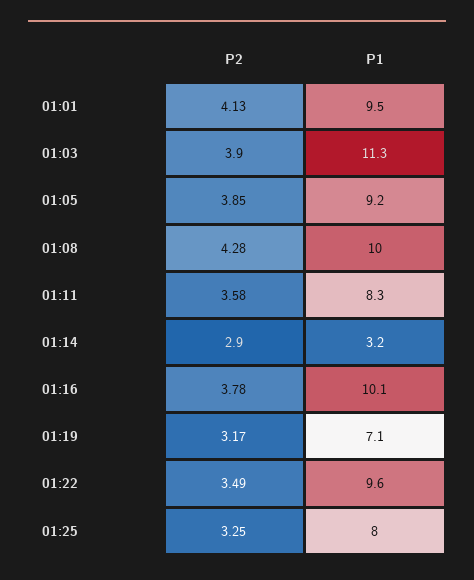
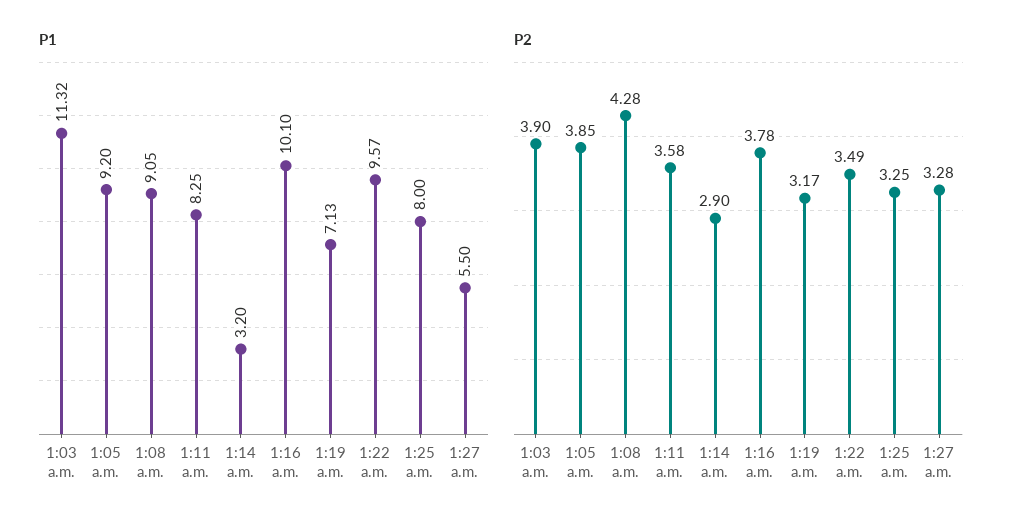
P2, 01:01: 4.13 -> none
P1, 01:01: 9.5 -> none
P1, 01:08: 10 -> 9.05
P1, 1:27 a.m.: none -> 5.5
P2, 1:27 a.m.: none -> 3.28

